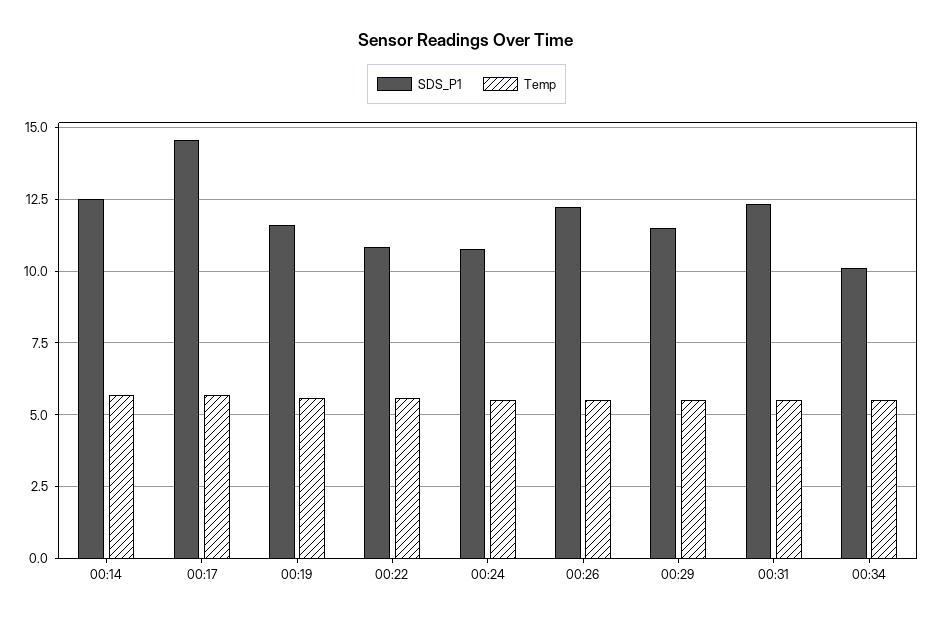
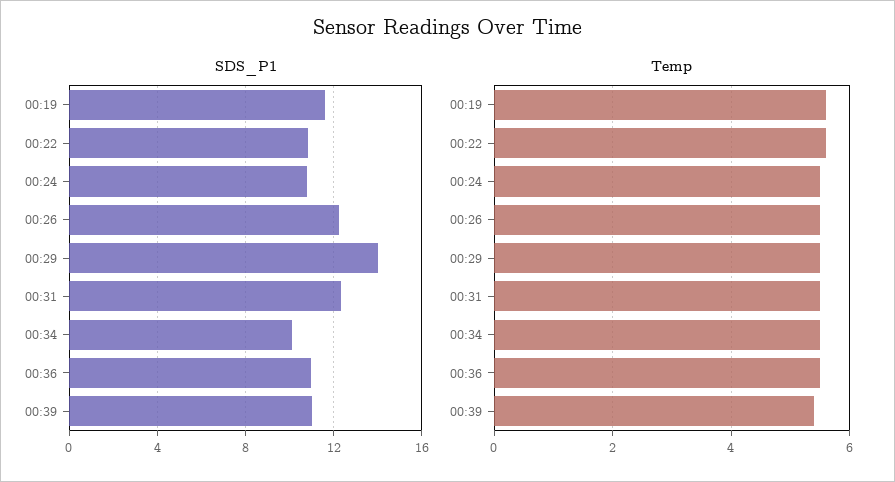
SDS_P1, 00:14: 12.5 -> none
Temp, 00:14: 5.75 -> none
SDS_P1, 00:17: 14.5 -> none
Temp, 00:17: 5.75 -> none
SDS_P1, 00:29: 11.5 -> 14
SDS_P1, 00:36: none -> 11
SDS_P1, 00:39: none -> 11
Temp, 00:36: none -> 5.5
Temp, 00:39: none -> 5.5

